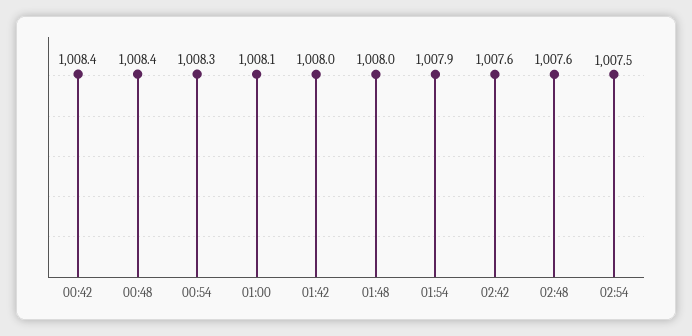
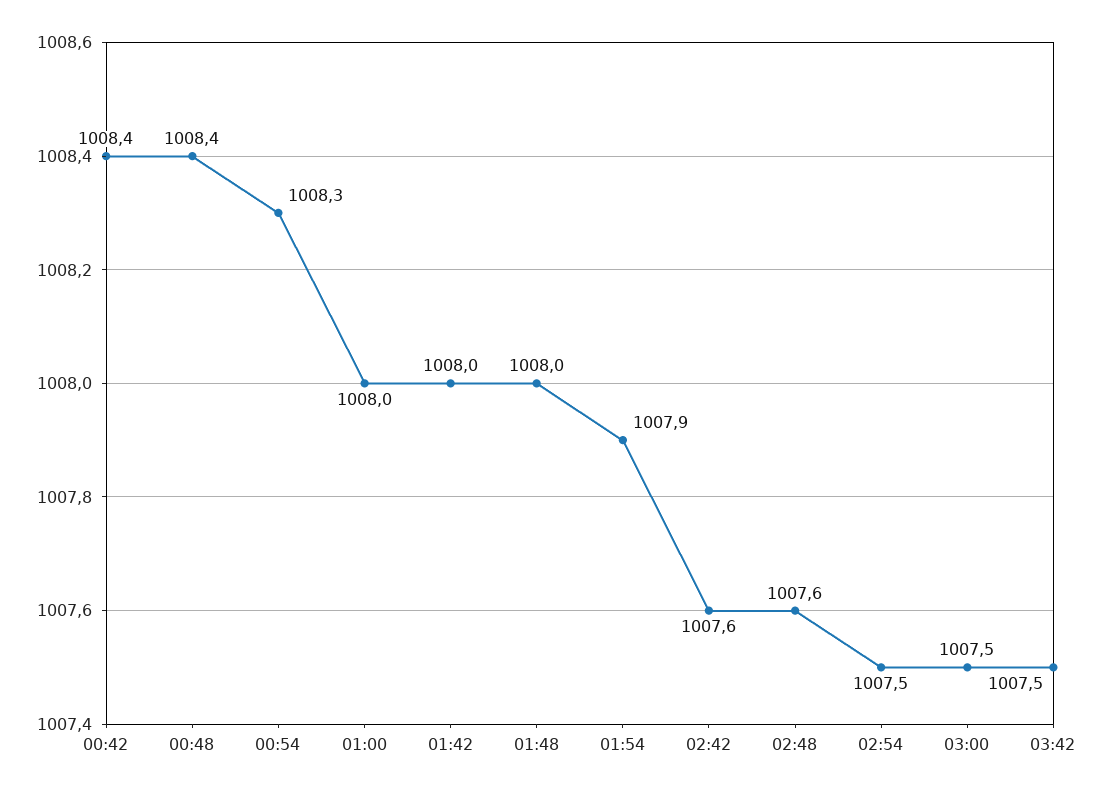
01:00: 1008.1 -> 1008
03:00: none -> 1007.5
03:42: none -> 1007.5

